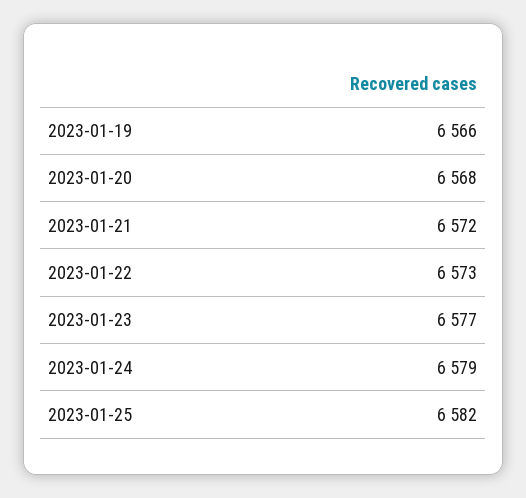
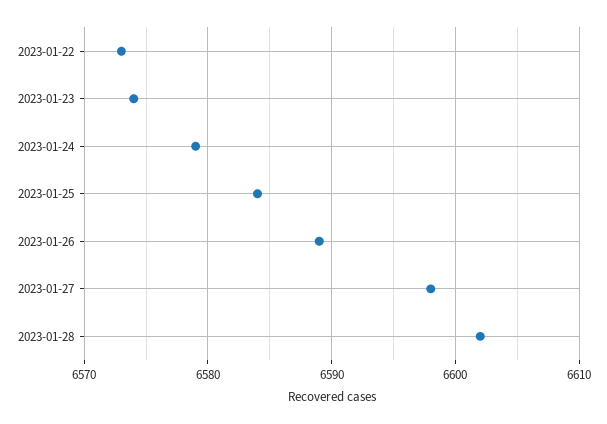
2023-01-19: 6566 -> none
2023-01-20: 6568 -> none
2023-01-21: 6572 -> none
2023-01-23: 6577 -> 6574
2023-01-25: 6582 -> 6584
2023-01-26: none -> 6589
2023-01-27: none -> 6598
2023-01-28: none -> 6602

